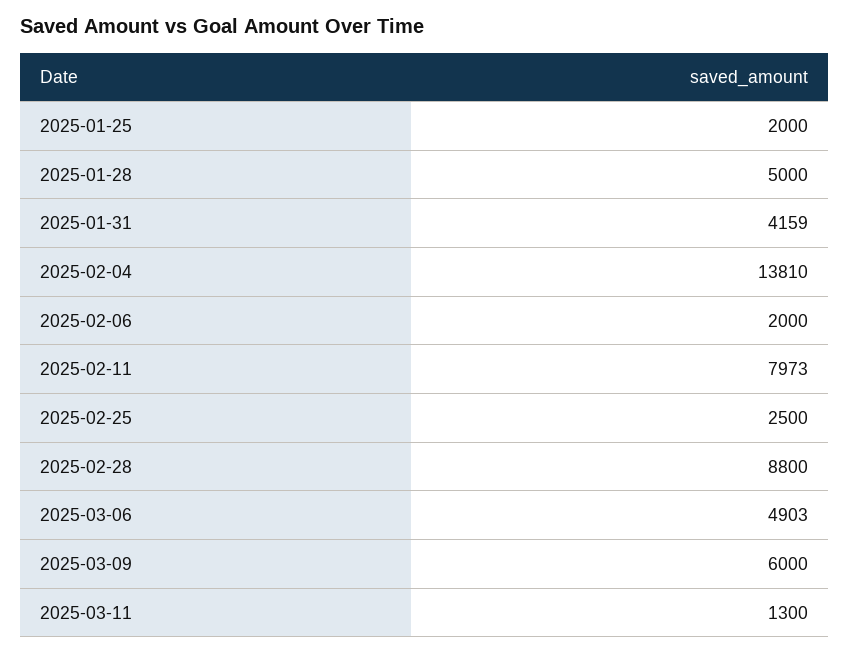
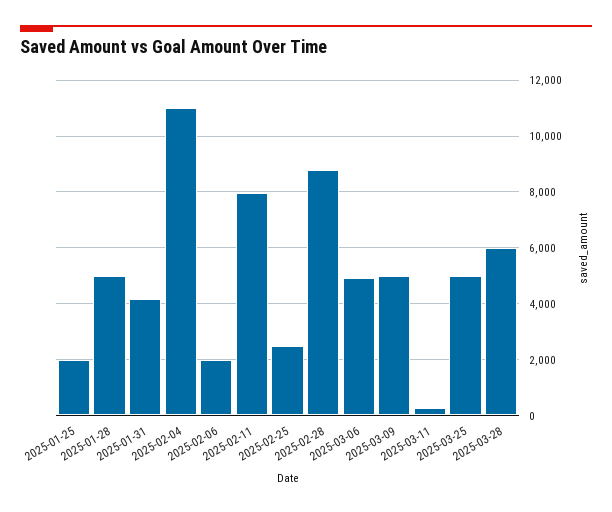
2025-02-04: 13810 -> 11000
2025-03-09: 6000 -> 5000
2025-03-11: 1300 -> 250
2025-03-25: none -> 5000
2025-03-28: none -> 6000

